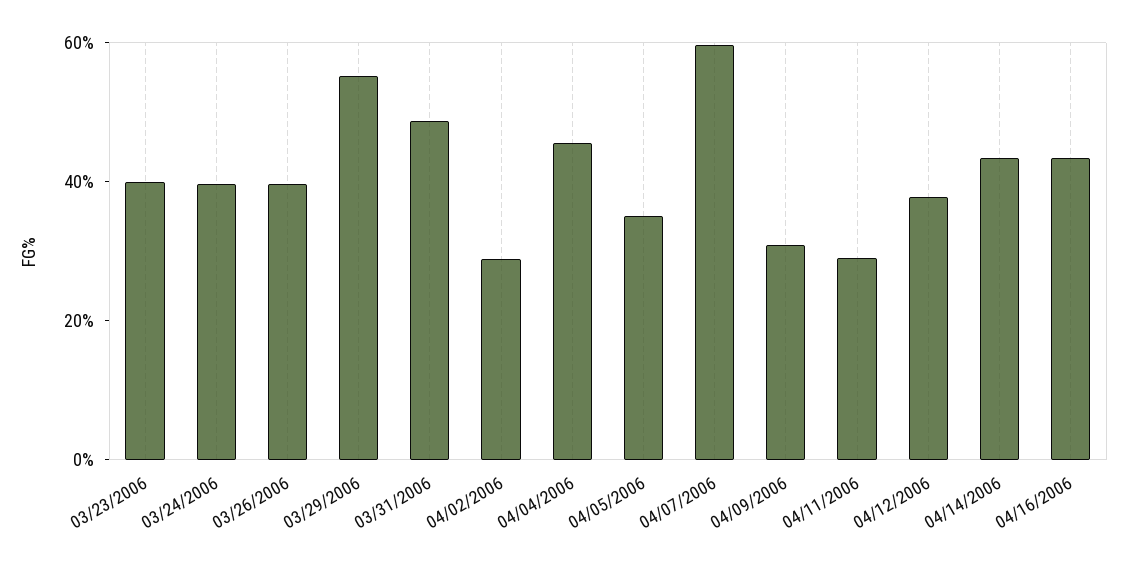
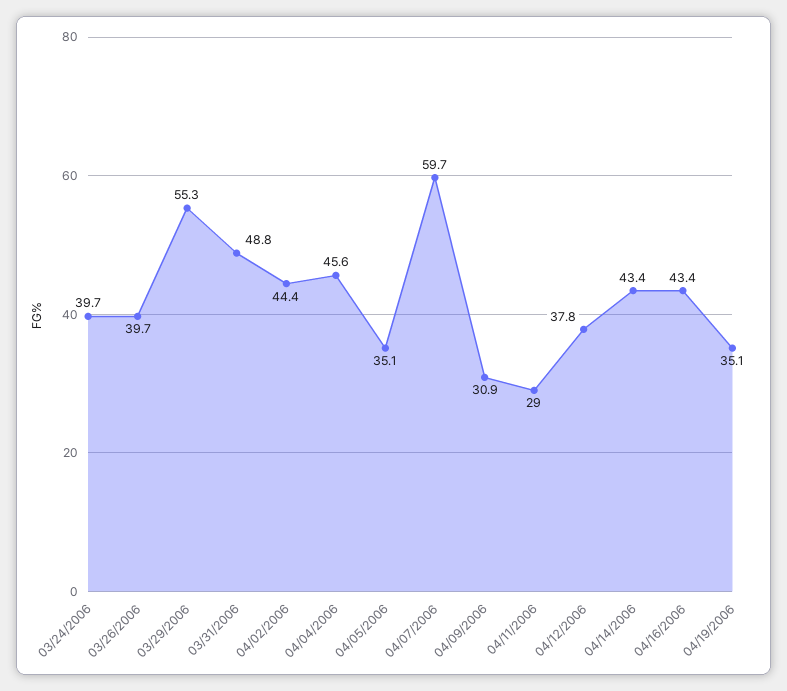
03/23/2006: 40 -> none
04/02/2006: 30 -> 44.4
04/19/2006: none -> 35.1

